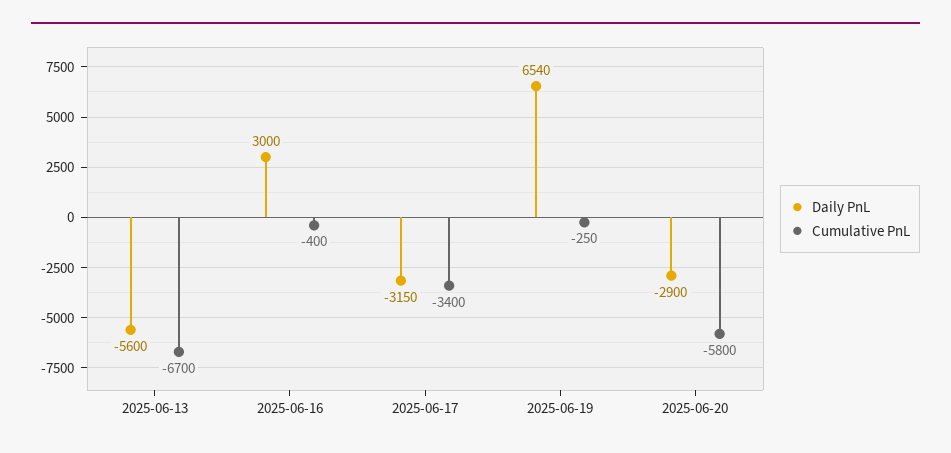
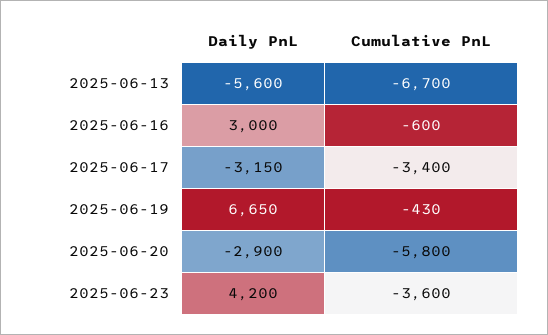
Cumulative PnL, 2025-06-16: -400 -> -600
Daily PnL, 2025-06-19: 6540 -> 6650
Cumulative PnL, 2025-06-19: -250 -> -430
Daily PnL, 2025-06-23: none -> 4200
Cumulative PnL, 2025-06-23: none -> -3600

